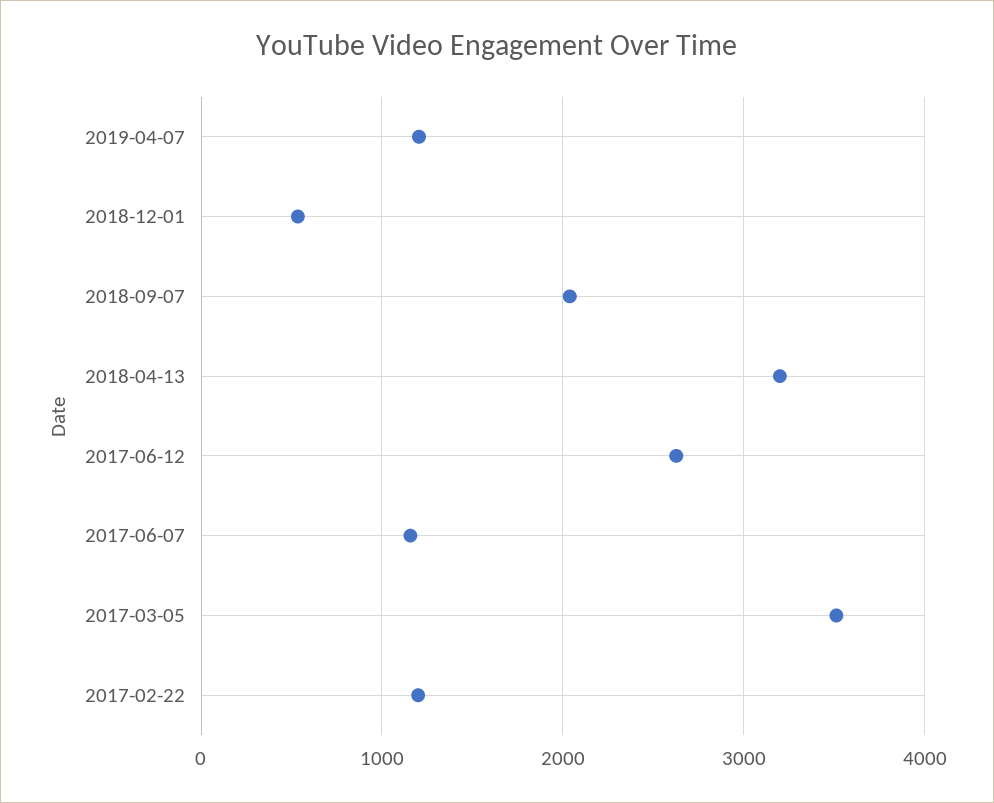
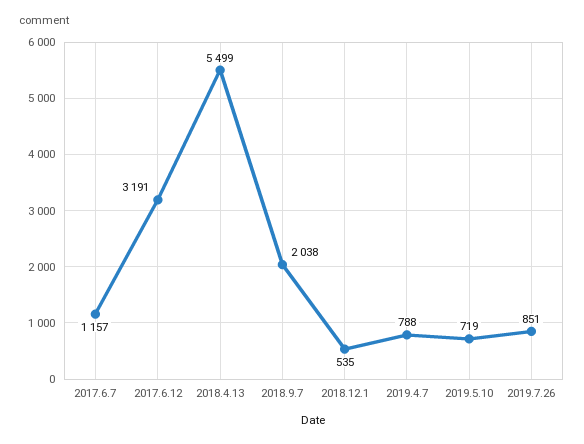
2019-04-07: 1200 -> 788
2018-04-13: 3200 -> 5499
2017-06-12: 2600 -> 3191
2017-03-05: 3500 -> none
2017-02-22: 1200 -> none
2019.5.10: none -> 719
2019.7.26: none -> 851

